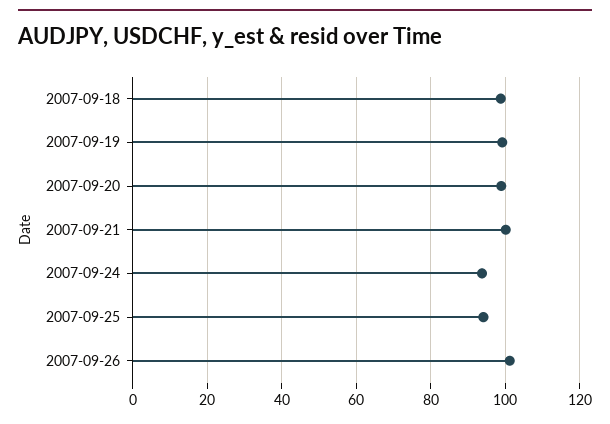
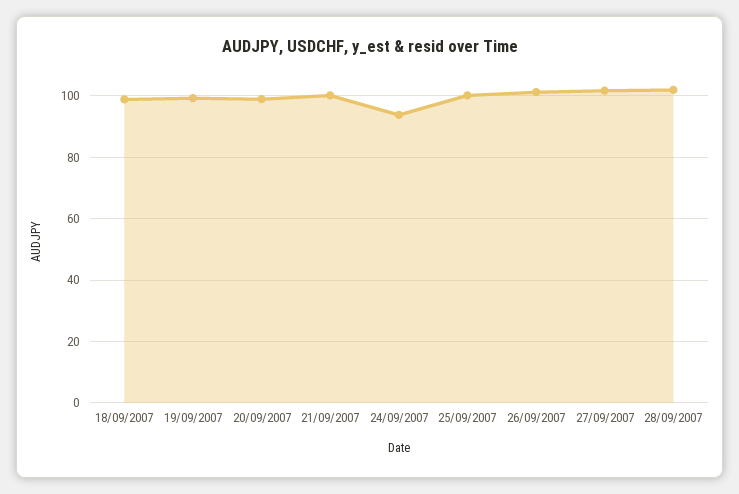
2007-09-25: 94 -> 100
27/09/2007: none -> 102
28/09/2007: none -> 102

